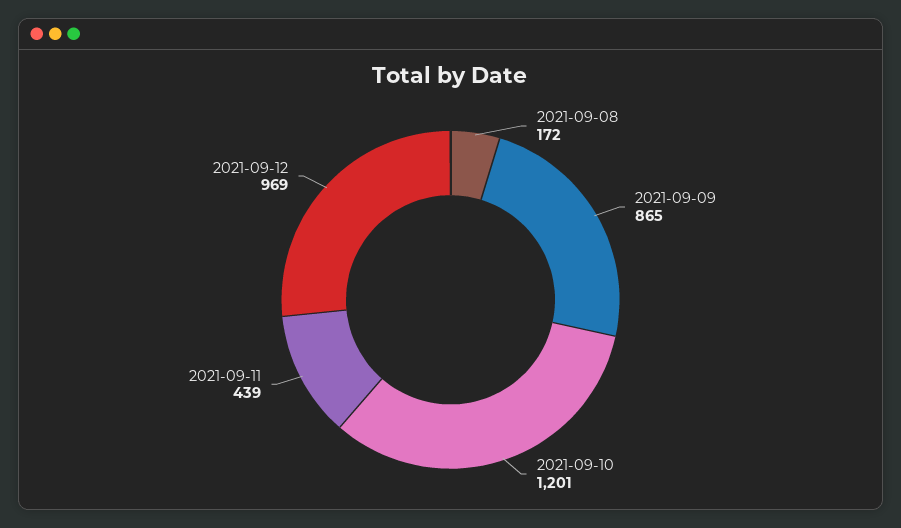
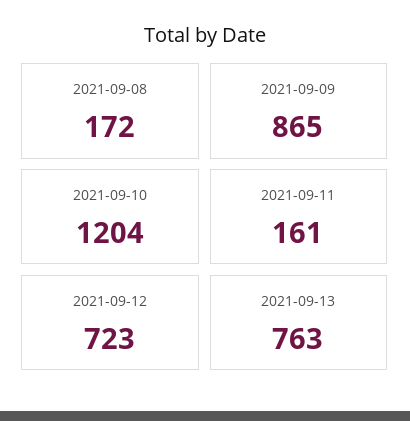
2021-09-10: 1201 -> 1204
2021-09-11: 439 -> 161
2021-09-12: 969 -> 723
2021-09-13: none -> 763

